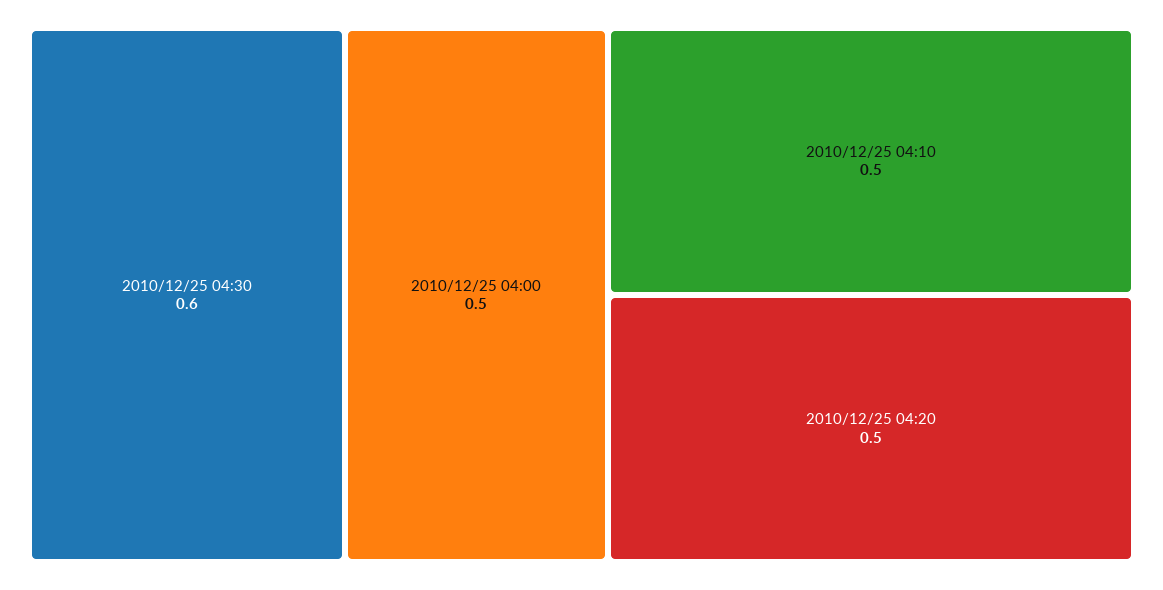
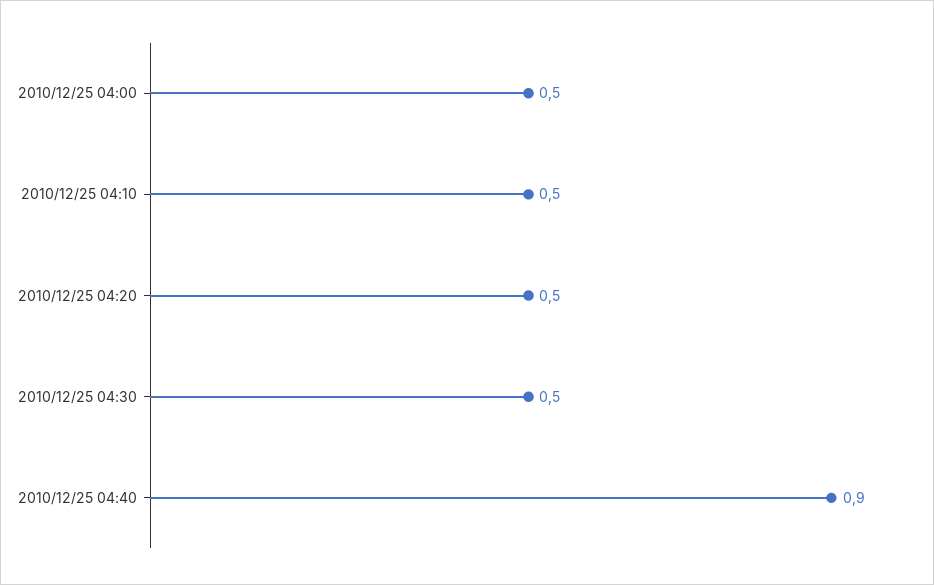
2010/12/25 04:30: 0.6 -> 0.5
2010/12/25 04:40: none -> 0.9

